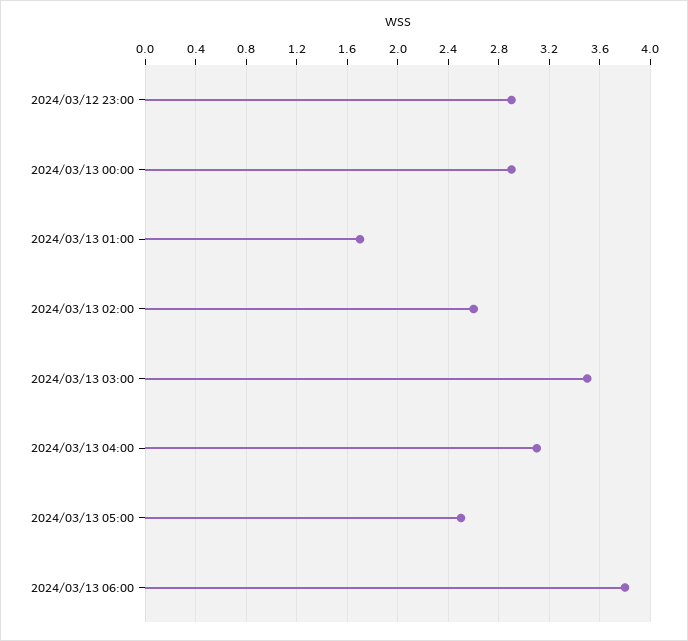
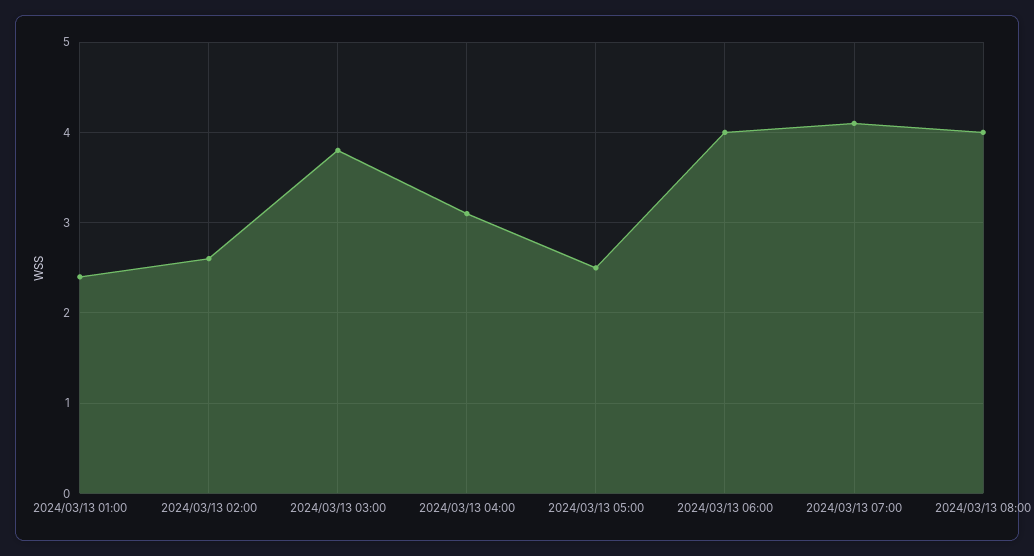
2024/03/12 23:00: 2.9 -> none
2024/03/13 00:00: 2.9 -> none
2024/03/13 01:00: 1.7 -> 2.4
2024/03/13 03:00: 3.5 -> 3.8
2024/03/13 06:00: 3.8 -> 4
2024/03/13 07:00: none -> 4.1
2024/03/13 08:00: none -> 4

